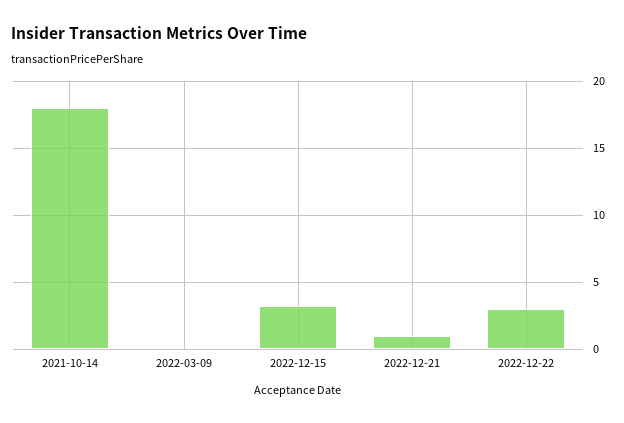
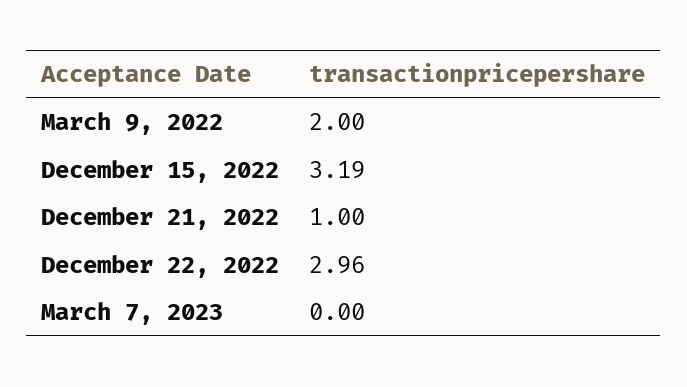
2021-10-14: 18 -> none
2022-03-09: 0 -> 2
March 7, 2023: none -> 0

